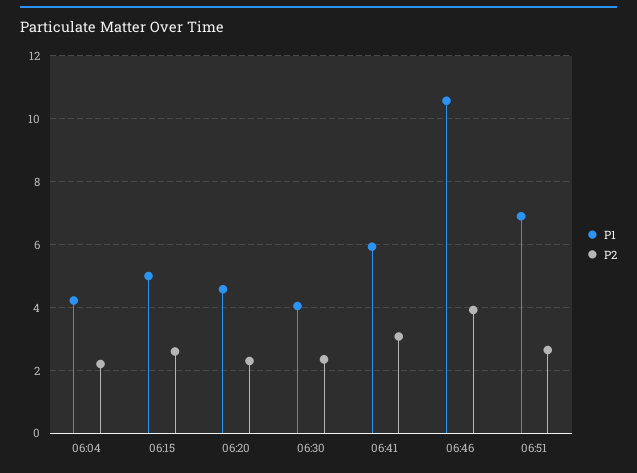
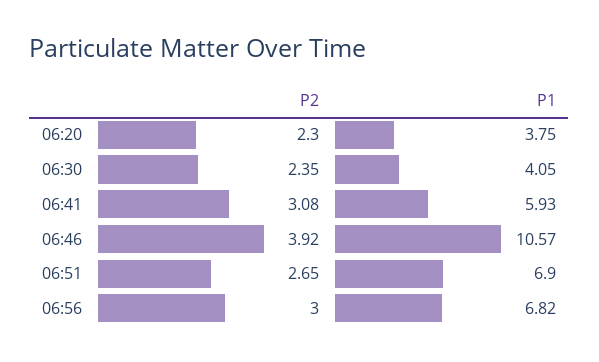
P1, 06:04: 4.2 -> none
P2, 06:04: 2.2 -> none
P1, 06:15: 5 -> none
P2, 06:15: 2.6 -> none
P1, 06:20: 4.6 -> 3.75
P2, 06:56: none -> 3
P1, 06:56: none -> 6.82

